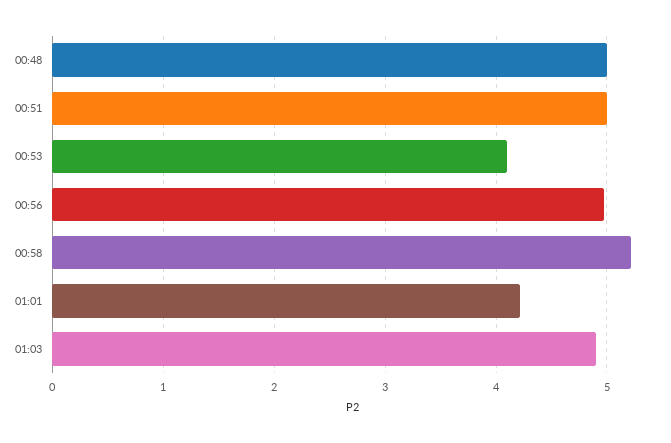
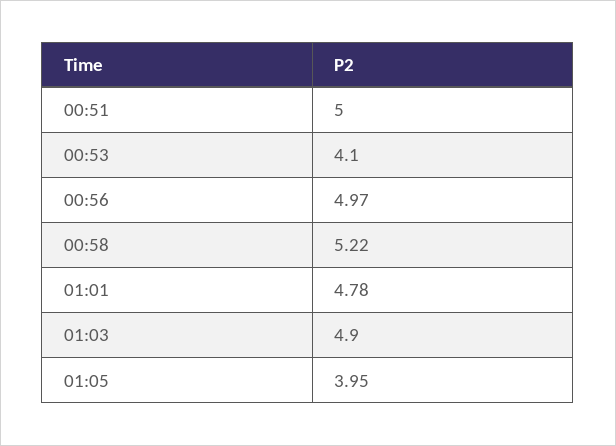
00:48: 5 -> none
01:01: 4.2 -> 4.78
01:05: none -> 3.95

